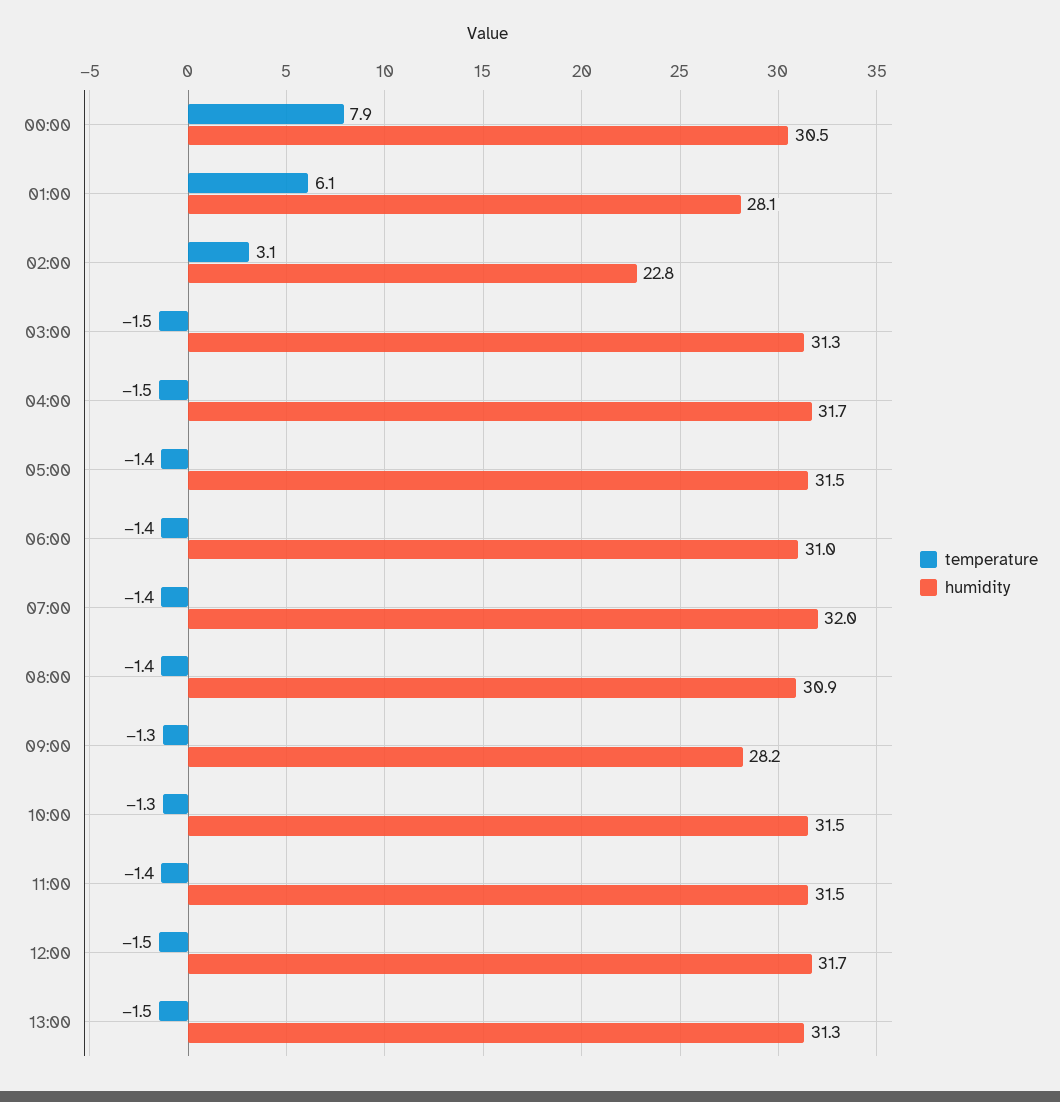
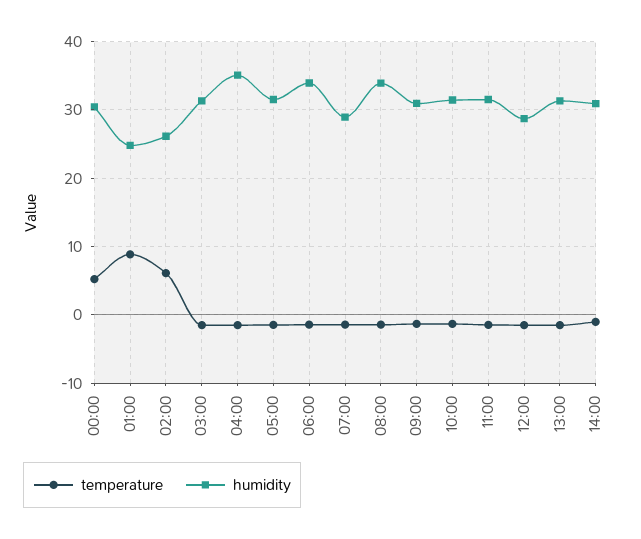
temperature, 00:00: 7.9 -> 5
temperature, 01:00: 6.1 -> 9
humidity, 01:00: 28.1 -> 25
temperature, 02:00: 3.1 -> 6
humidity, 02:00: 22.8 -> 26
humidity, 04:00: 31.7 -> 35
humidity, 06:00: 31 -> 34
humidity, 07:00: 32 -> 29
humidity, 08:00: 30.9 -> 34
humidity, 09:00: 28.2 -> 31
humidity, 12:00: 31.7 -> 29
temperature, 14:00: none -> -1
humidity, 14:00: none -> 31

